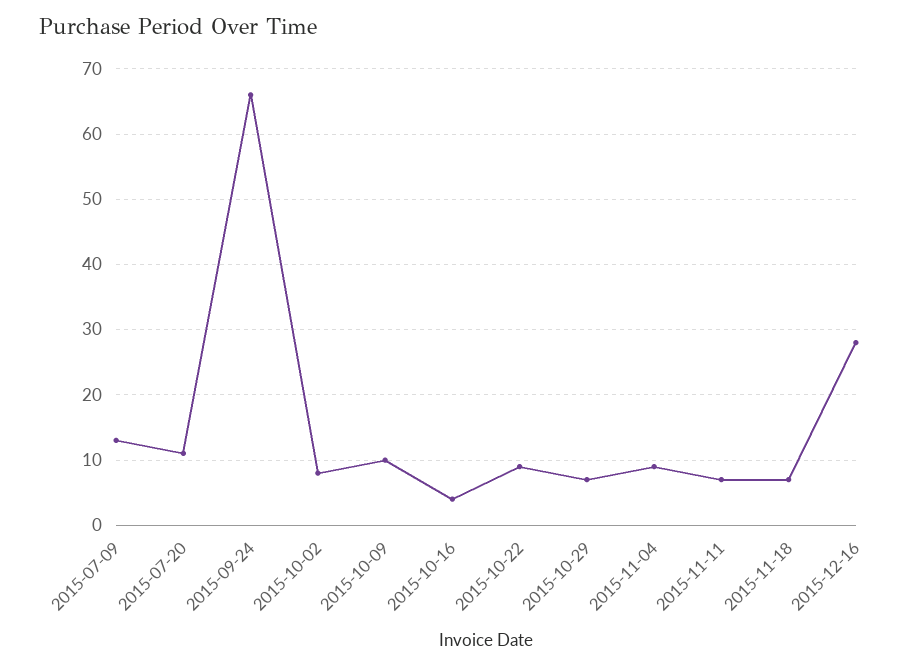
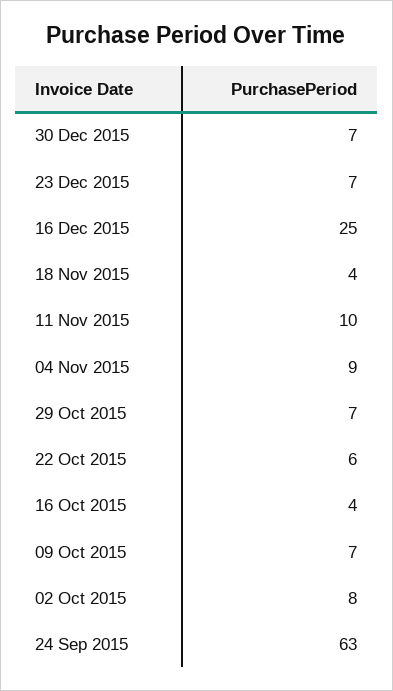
2015-07-09: 13 -> none
2015-07-20: 11 -> none
2015-09-24: 66 -> 63
2015-10-09: 10 -> 7
2015-10-22: 9 -> 6
2015-11-11: 7 -> 10
2015-11-18: 7 -> 4
2015-12-16: 28 -> 25
30 Dec 2015: none -> 7
23 Dec 2015: none -> 7

